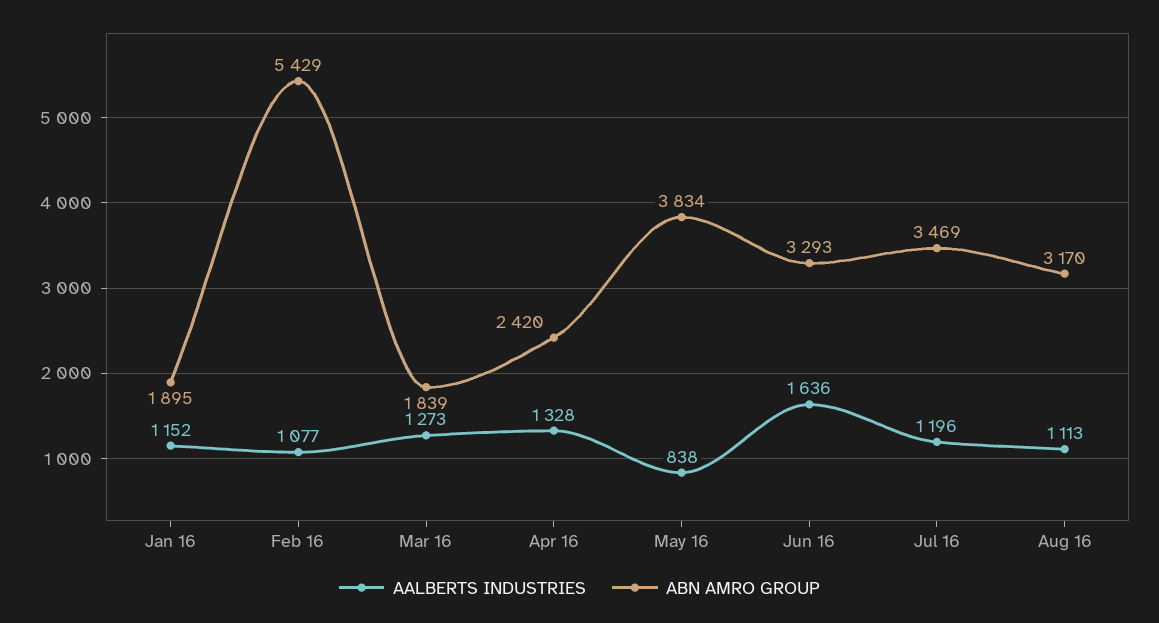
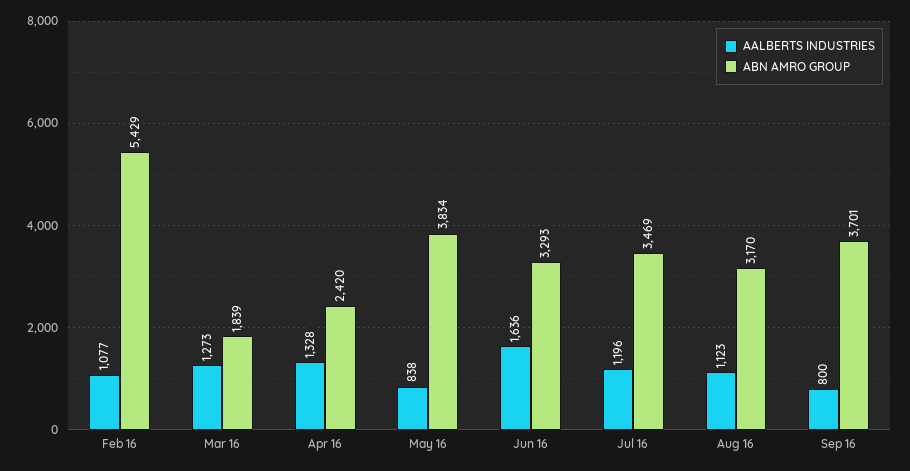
AALBERTS INDUSTRIES, Jan 16: 1152 -> none
ABN AMRO GROUP, Jan 16: 1895 -> none
AALBERTS INDUSTRIES, Aug 16: 1113 -> 1123
AALBERTS INDUSTRIES, Sep 16: none -> 800
ABN AMRO GROUP, Sep 16: none -> 3701

